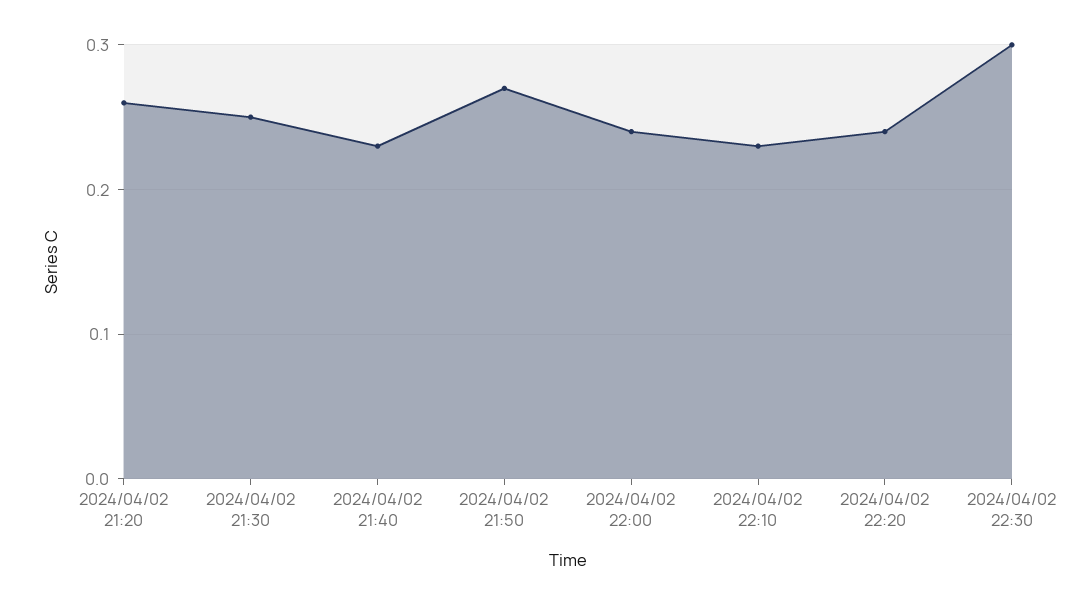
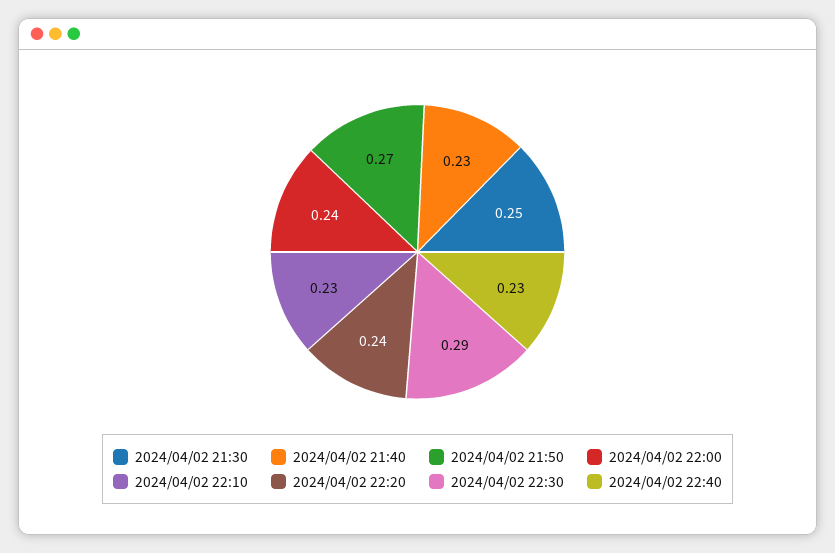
2024/04/02 21:20: 0.26 -> none
2024/04/02 22:30: 0.3 -> 0.29
2024/04/02 22:40: none -> 0.23

